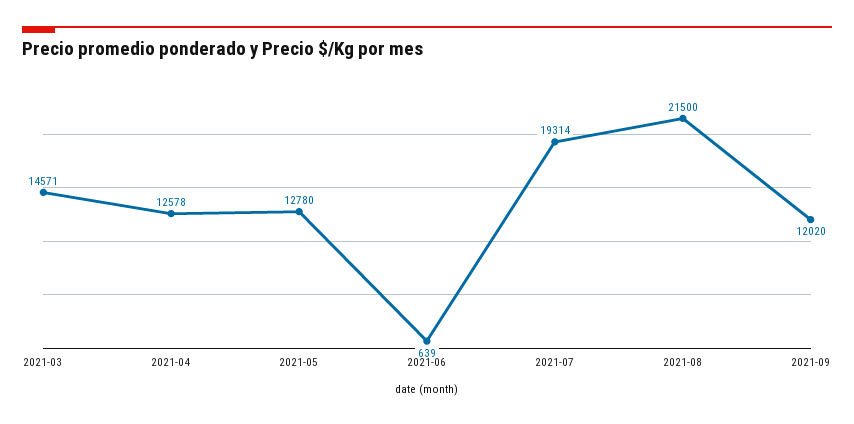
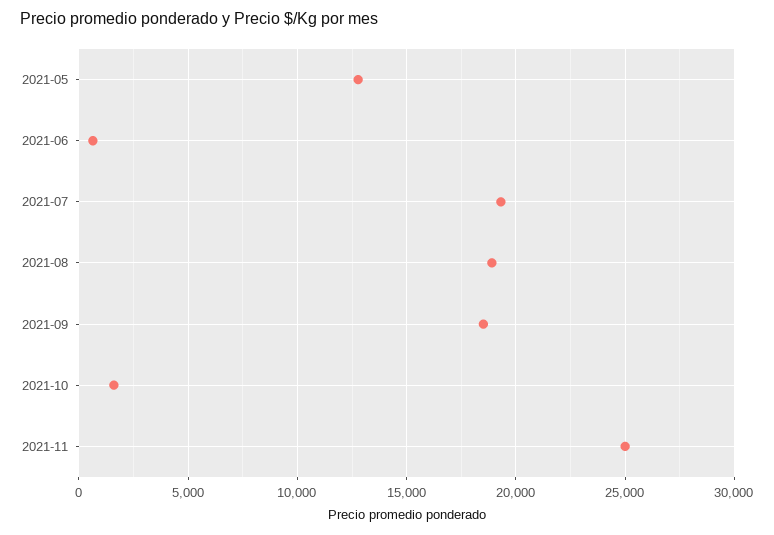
2021-03: 14571 -> none
2021-04: 12578 -> none
2021-08: 21500 -> 19000
2021-09: 12020 -> 18500
2021-10: none -> 1500
2021-11: none -> 25000

